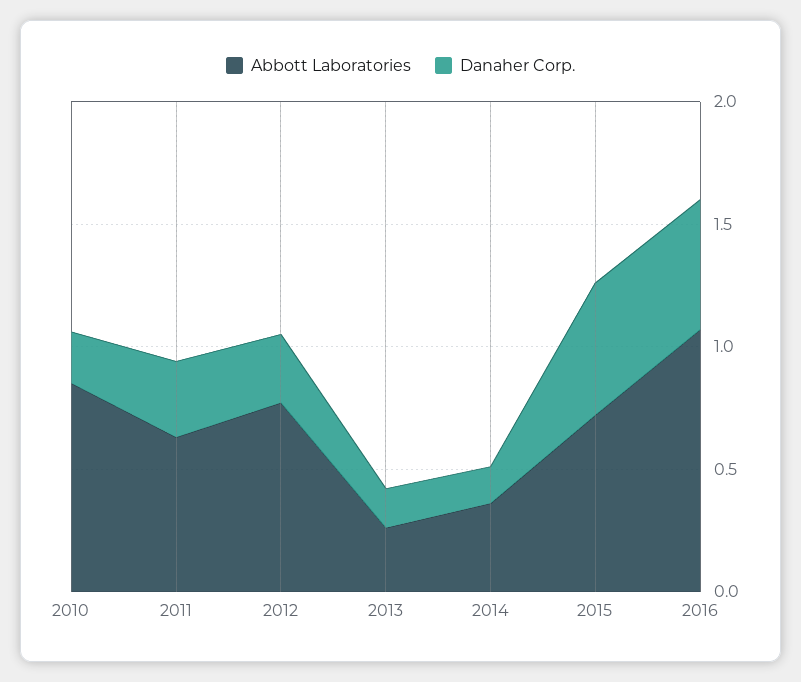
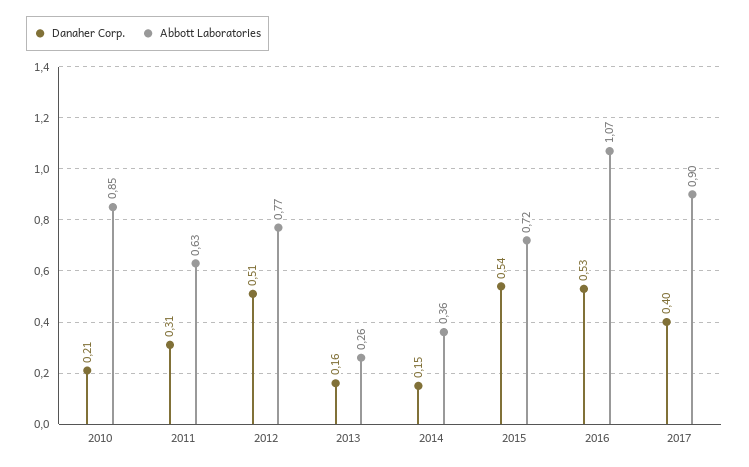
Danaher Corp., 2012: 0.3 -> 0.51
Danaher Corp., 2017: none -> 0.4
Abbott Laboratories, 2017: none -> 0.9

